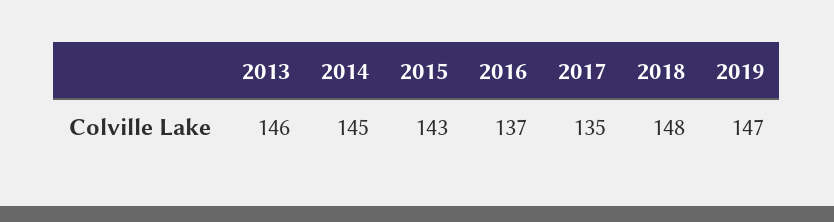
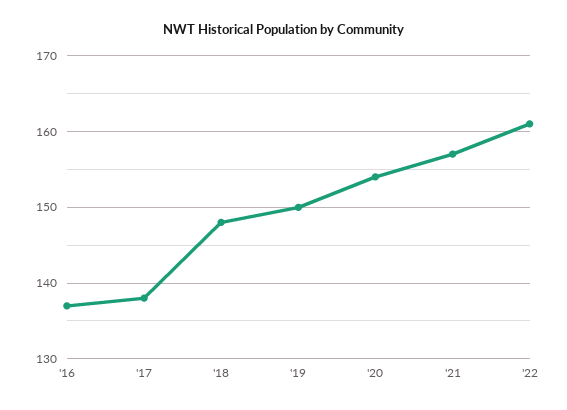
2013: 146 -> none
2014: 145 -> none
2015: 143 -> none
2017: 135 -> 138
2019: 147 -> 150
'20: none -> 154
'21: none -> 157
'22: none -> 161

